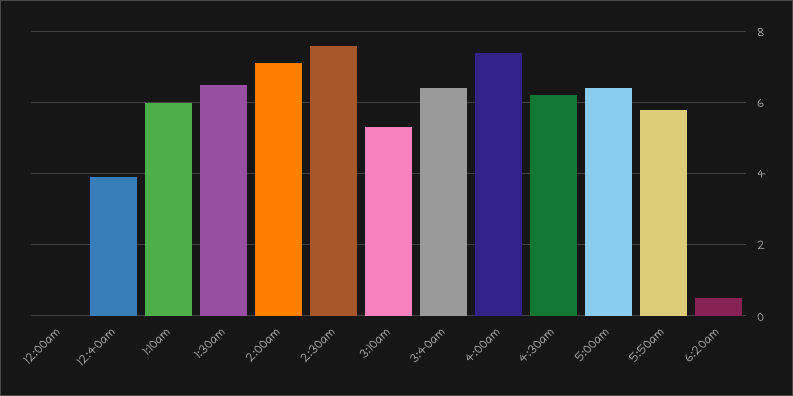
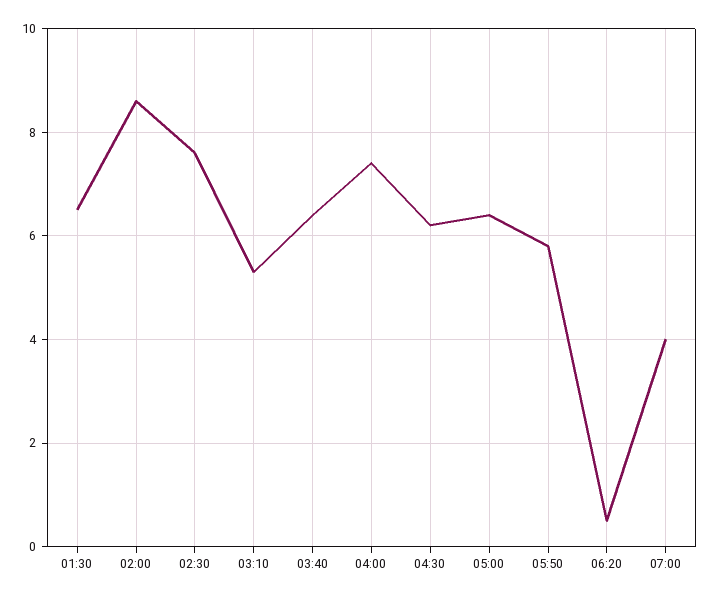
12:00am: 0 -> none
12:40am: 4 -> none
1:10am: 6 -> none
2:00am: 7 -> 8.5
07:00: none -> 4

